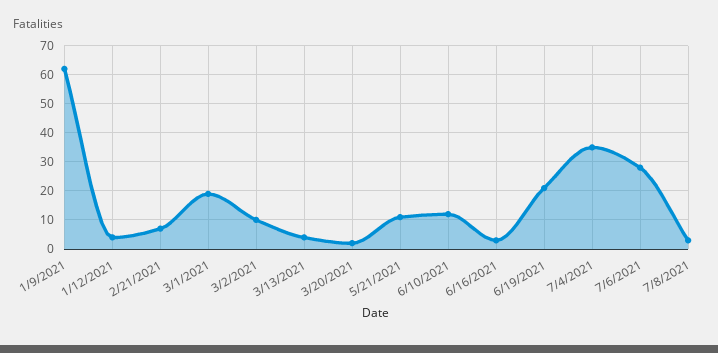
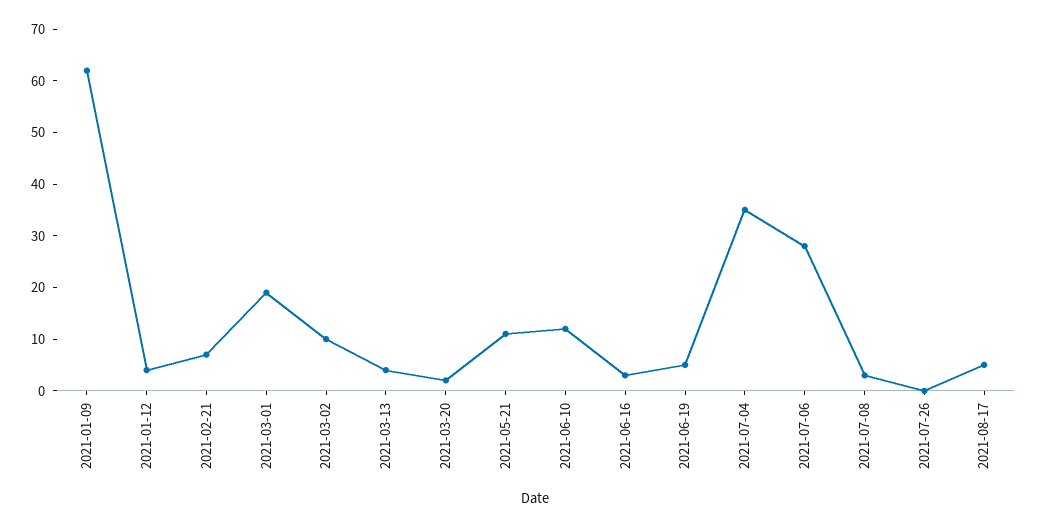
6/19/2021: 20 -> 5
2021-07-26: none -> 0
2021-08-17: none -> 5

